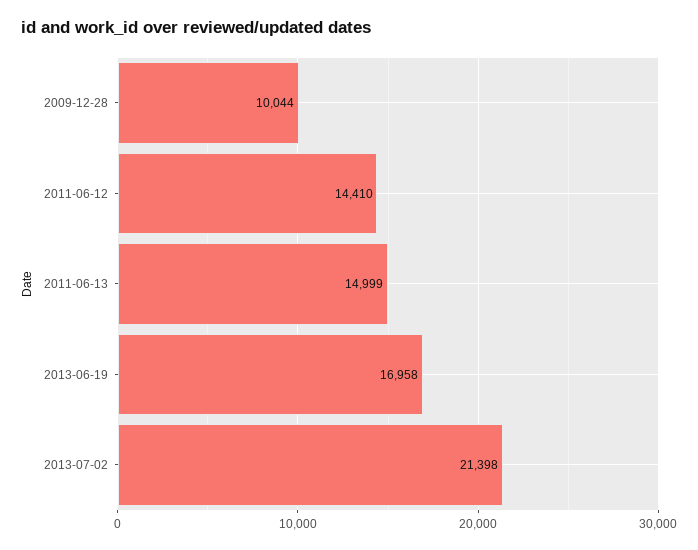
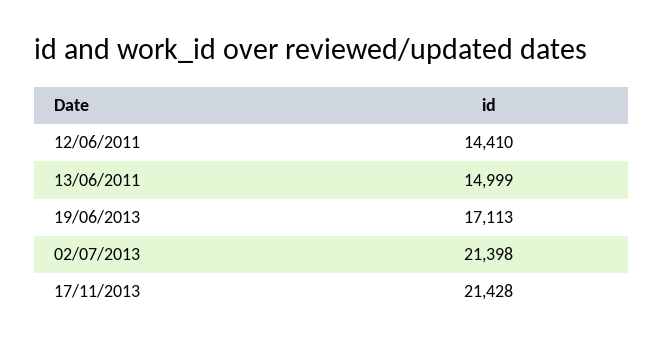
2009-12-28: 10044 -> none
2013-06-19: 16958 -> 17113
17/11/2013: none -> 21428

